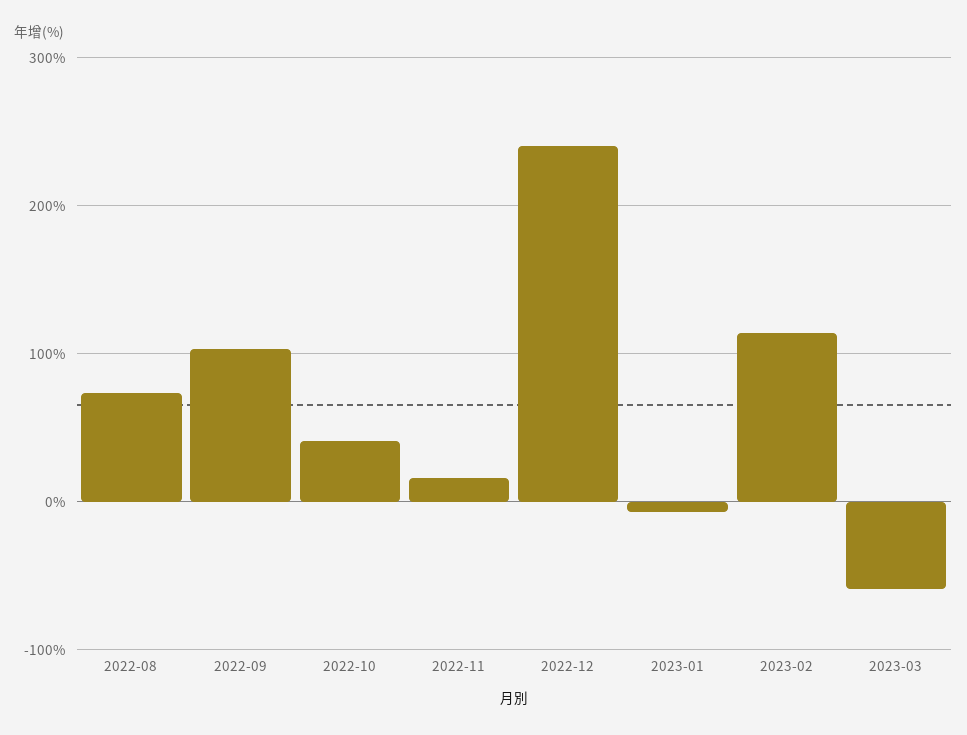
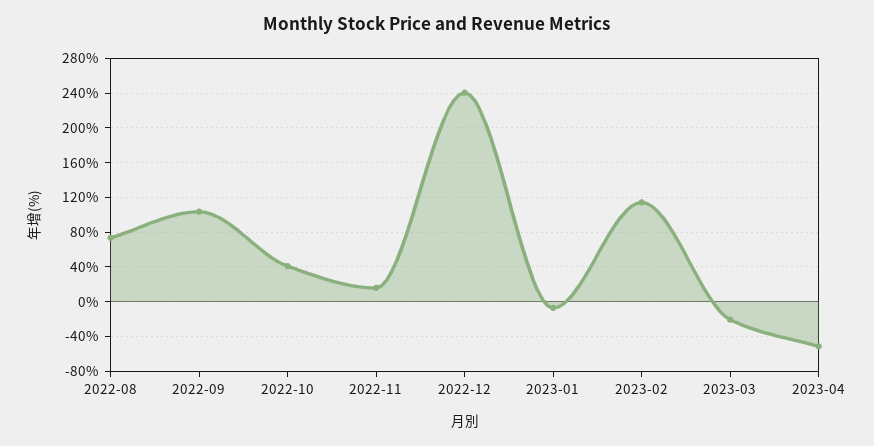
2023-03: -60 -> -20
2023-04: none -> -50

